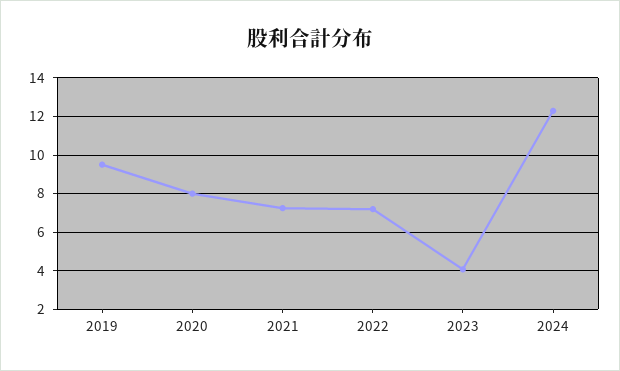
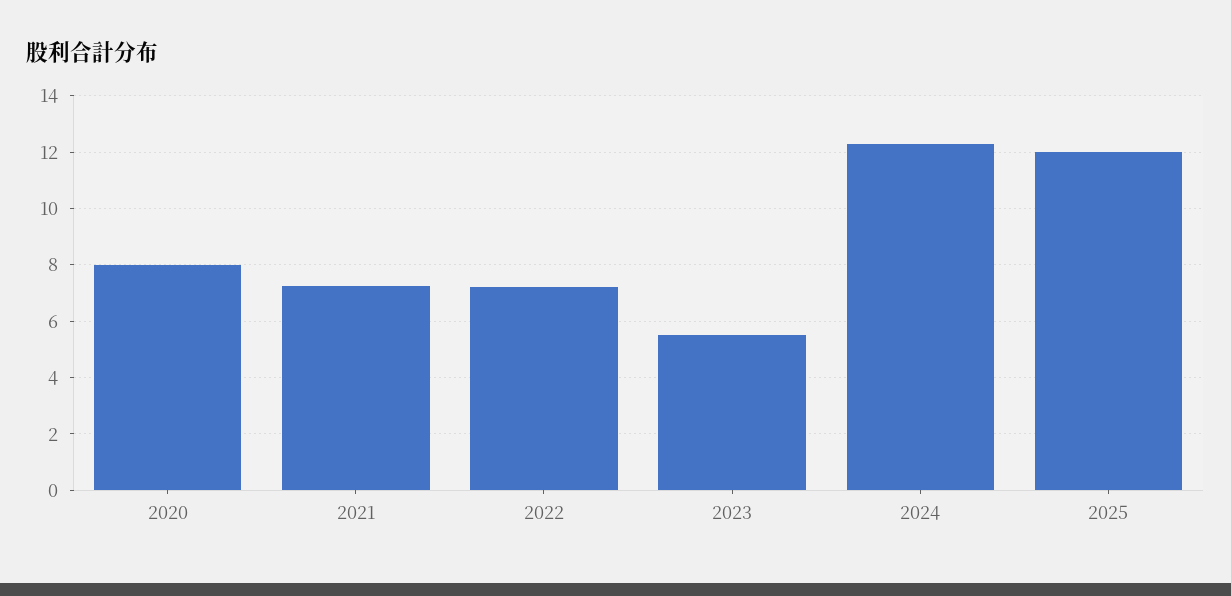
2019: 9.5 -> none
2023: 4 -> 5.5
2025: none -> 12

